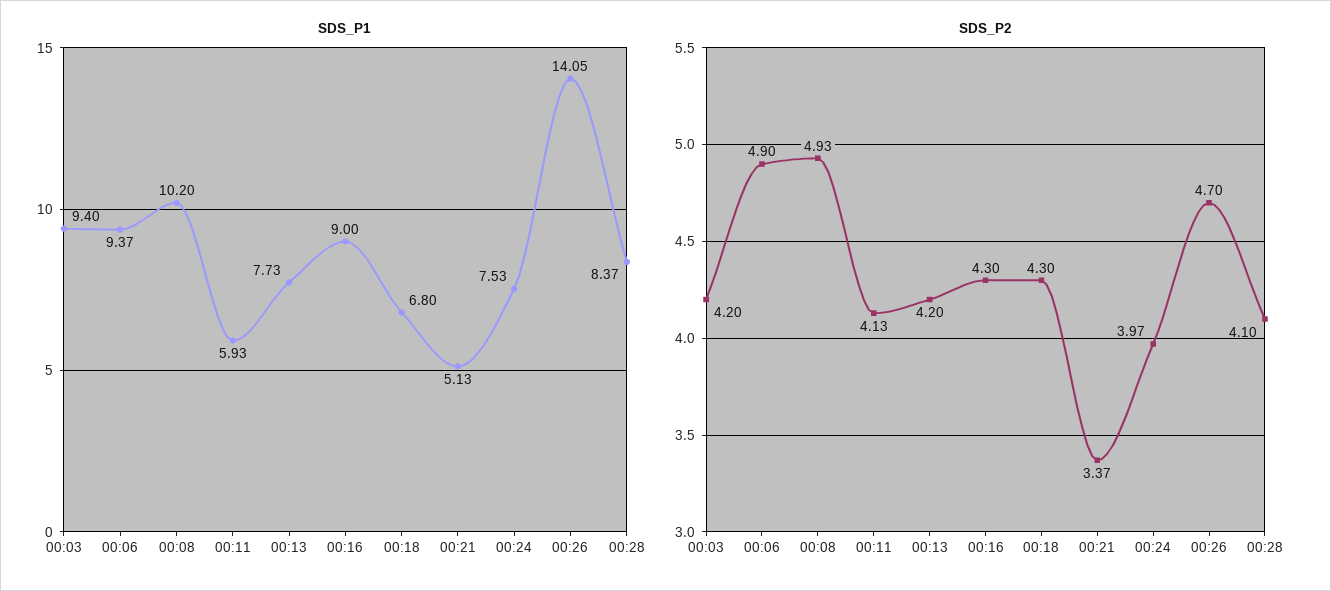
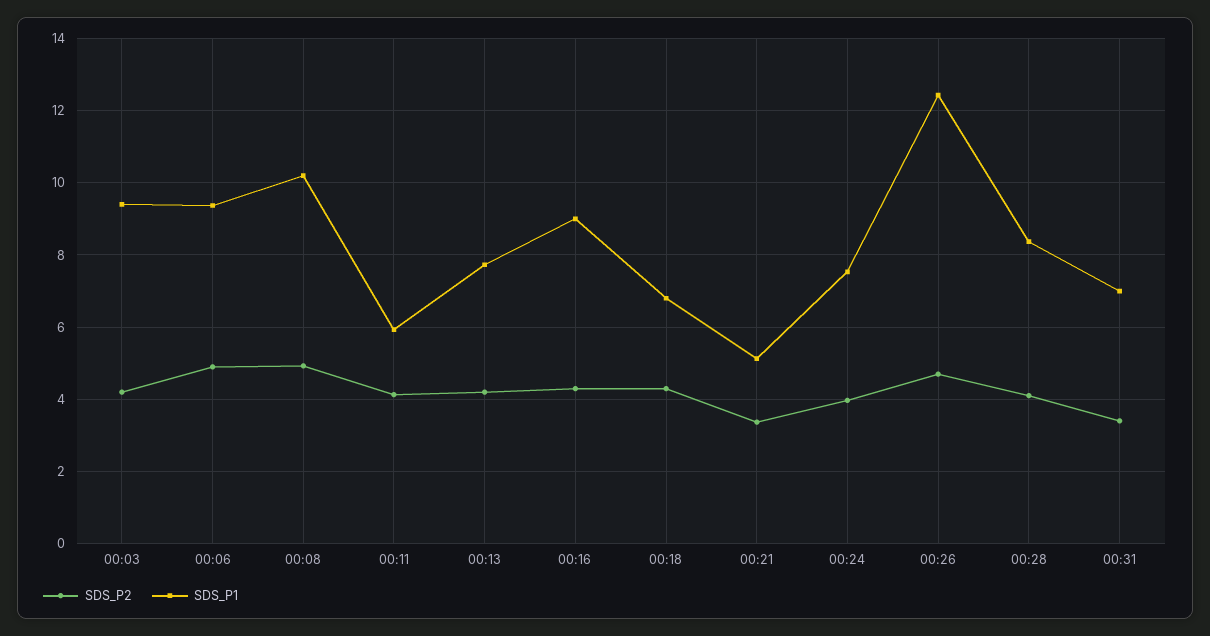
SDS_P1, 00:26: 14.05 -> 12.4
SDS_P2, 00:31: none -> 3.4
SDS_P1, 00:31: none -> 7

